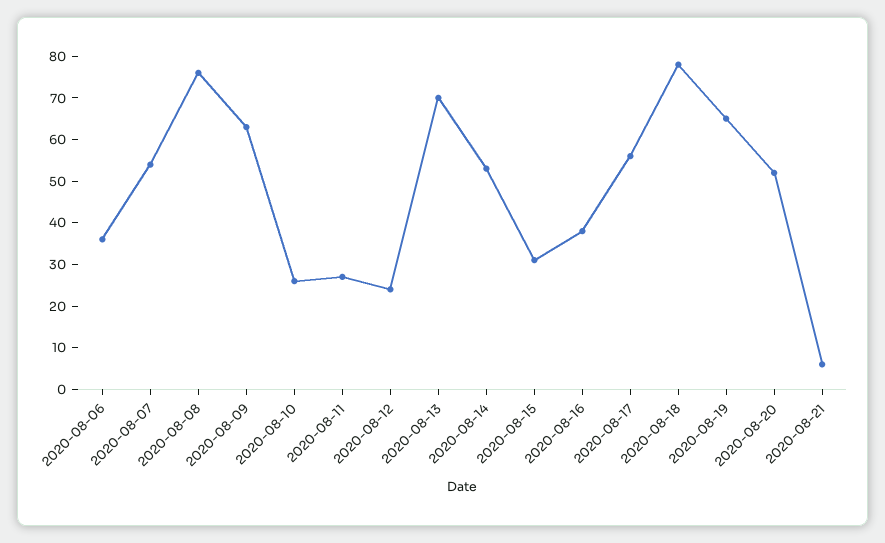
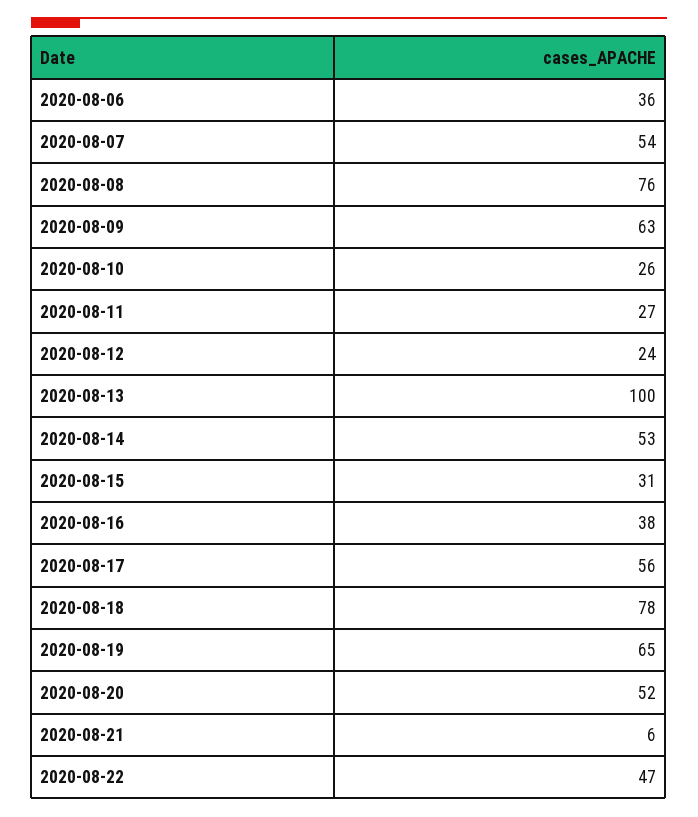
2020-08-13: 70 -> 100
2020-08-22: none -> 47

